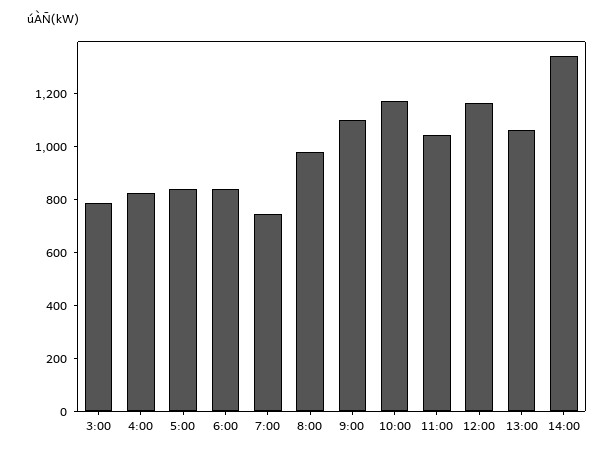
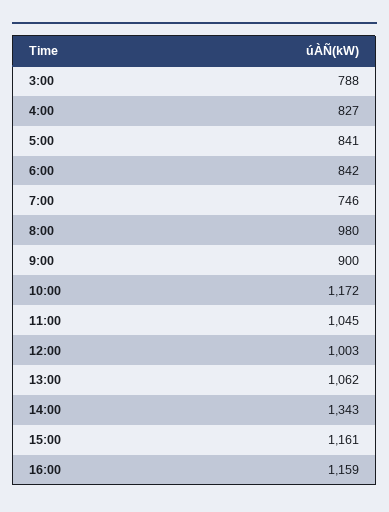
9:00: 1100 -> 900
12:00: 1150 -> 1003
15:00: none -> 1161
16:00: none -> 1159

